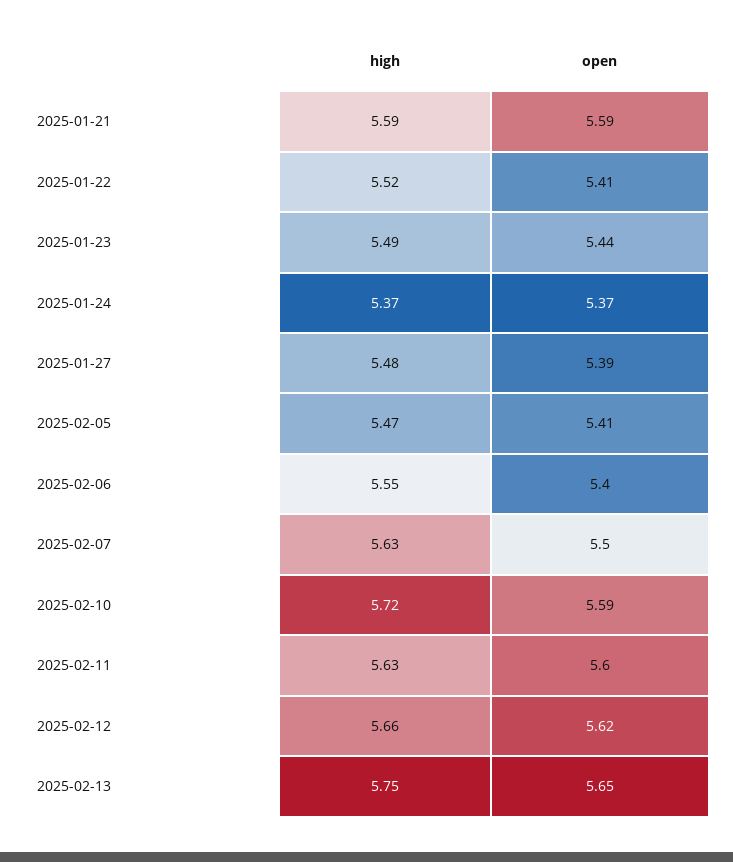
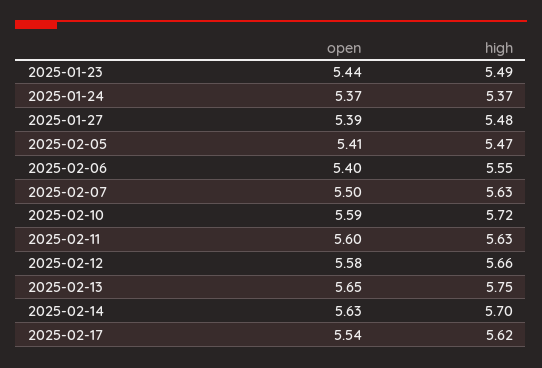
high, 2025-01-21: 5.59 -> none
open, 2025-01-21: 5.59 -> none
high, 2025-01-22: 5.52 -> none
open, 2025-01-22: 5.41 -> none
open, 2025-02-12: 5.62 -> 5.58
open, 2025-02-14: none -> 5.63
high, 2025-02-14: none -> 5.7
open, 2025-02-17: none -> 5.54
high, 2025-02-17: none -> 5.62

